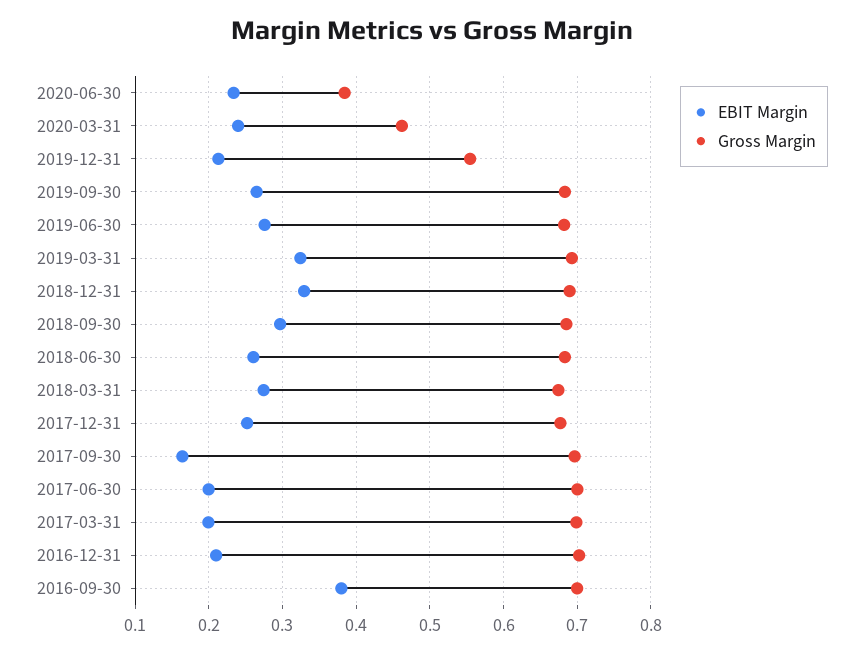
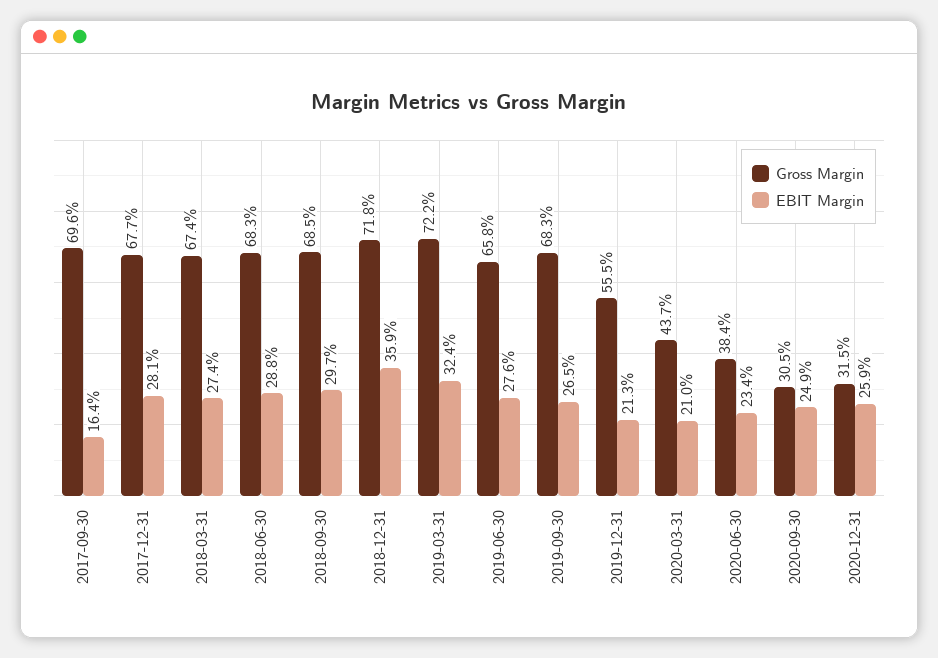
EBIT Margin, 2020-03-31: 0.24 -> 0.21
Gross Margin, 2020-03-31: 0.46 -> 0.437
Gross Margin, 2019-06-30: 0.68 -> 0.658
Gross Margin, 2019-03-31: 0.69 -> 0.722
EBIT Margin, 2018-12-31: 0.33 -> 0.359
Gross Margin, 2018-12-31: 0.69 -> 0.718
EBIT Margin, 2018-06-30: 0.26 -> 0.288
EBIT Margin, 2017-12-31: 0.25 -> 0.281
EBIT Margin, 2017-06-30: 0.2 -> none
Gross Margin, 2017-06-30: 0.7 -> none
EBIT Margin, 2017-03-31: 0.2 -> none
Gross Margin, 2017-03-31: 0.7 -> none
EBIT Margin, 2016-12-31: 0.21 -> none
Gross Margin, 2016-12-31: 0.7 -> none
EBIT Margin, 2016-09-30: 0.38 -> none
Gross Margin, 2016-09-30: 0.7 -> none
Gross Margin, 2020-09-30: none -> 0.305
EBIT Margin, 2020-09-30: none -> 0.249
Gross Margin, 2020-12-31: none -> 0.315
EBIT Margin, 2020-12-31: none -> 0.259

